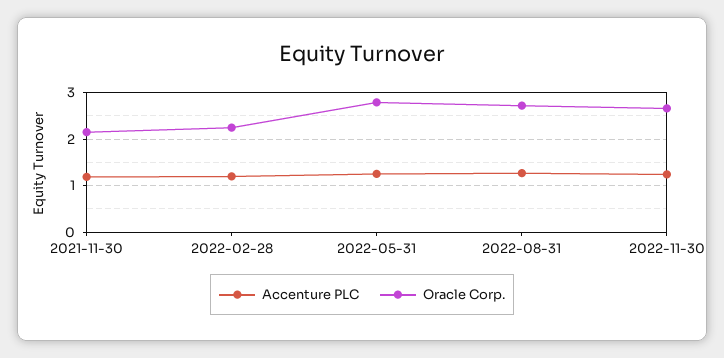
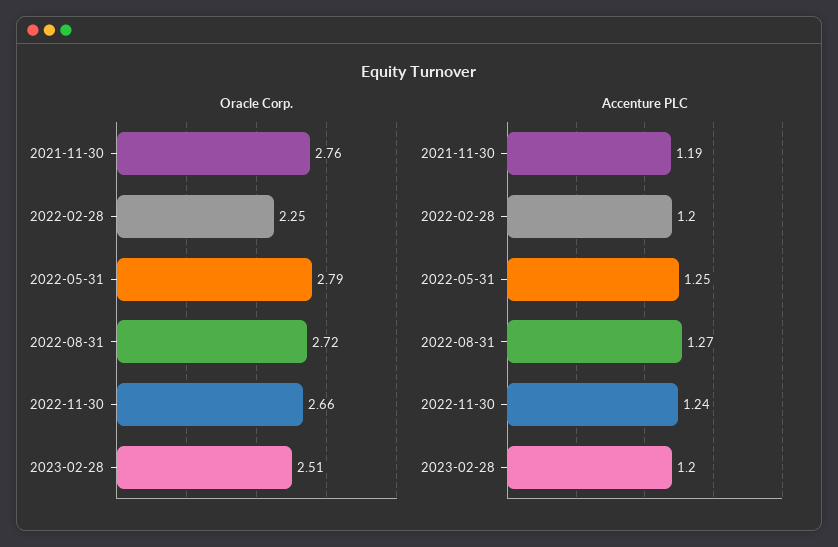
Oracle Corp., 2021-11-30: 2.2 -> 2.76
Oracle Corp., 2023-02-28: none -> 2.51
Accenture PLC, 2023-02-28: none -> 1.2

